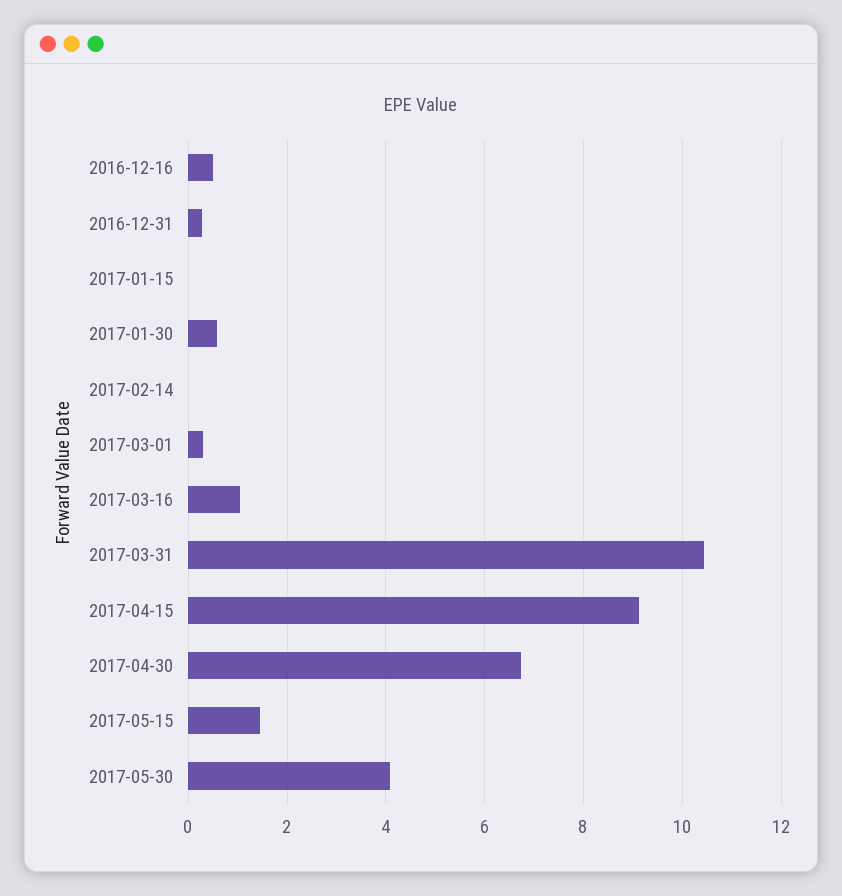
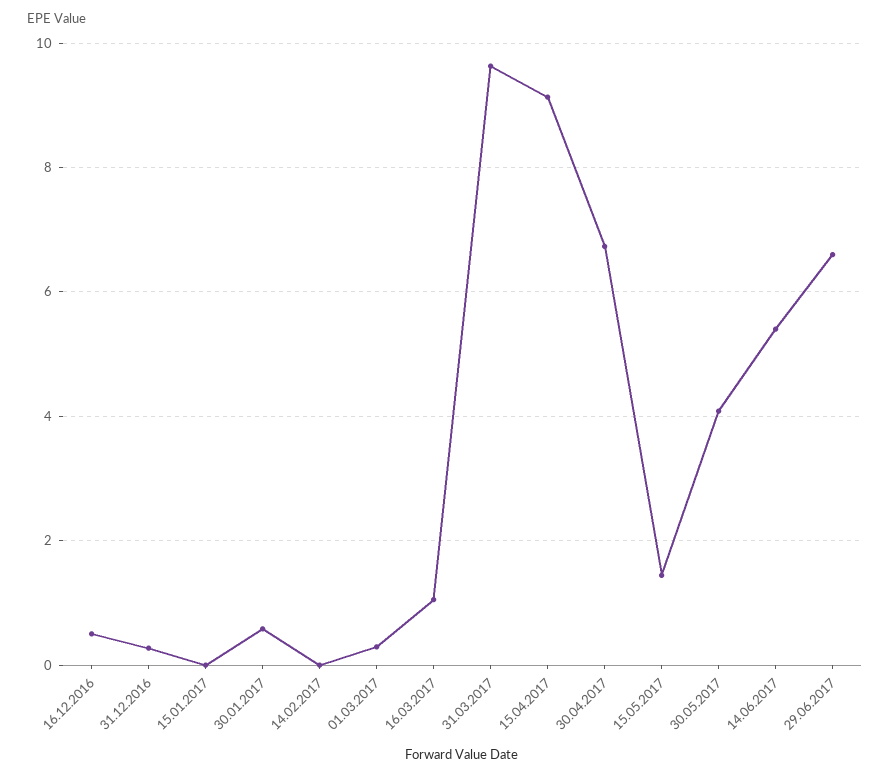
2017-03-31: 10.4 -> 9.6
14.06.2017: none -> 5.4
29.06.2017: none -> 6.6

